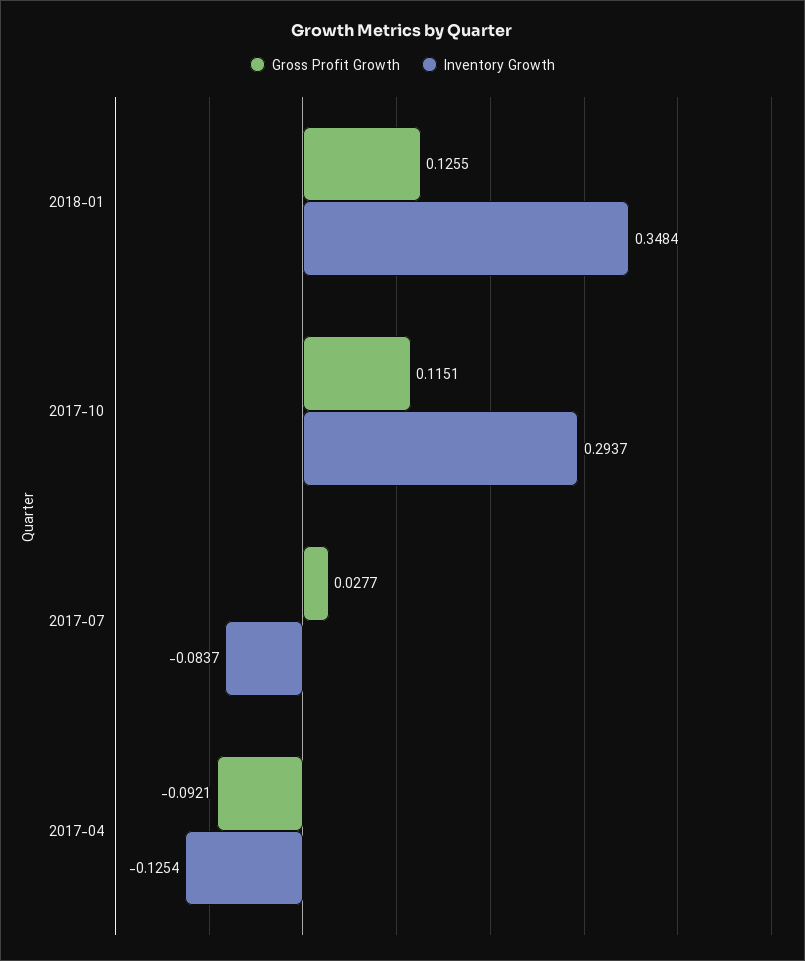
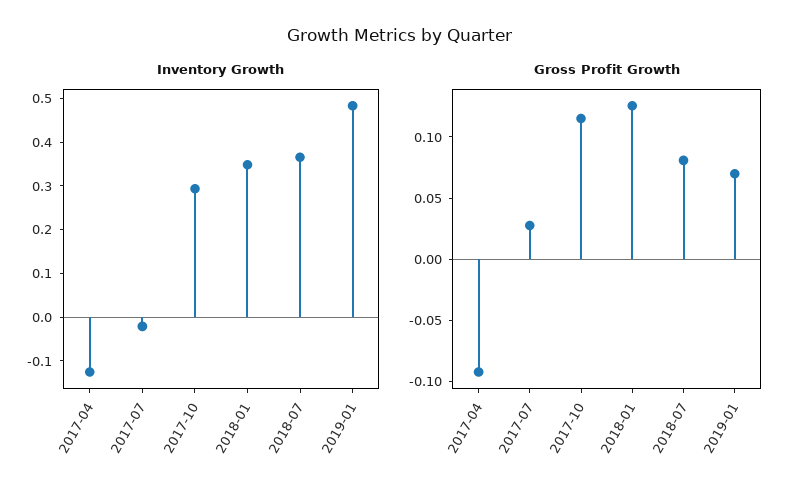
Inventory Growth, 2017-07: -0.0837 -> -0.02
Inventory Growth, 2018-07: none -> 0.36
Inventory Growth, 2019-01: none -> 0.48
Gross Profit Growth, 2018-07: none -> 0.08
Gross Profit Growth, 2019-01: none -> 0.07

